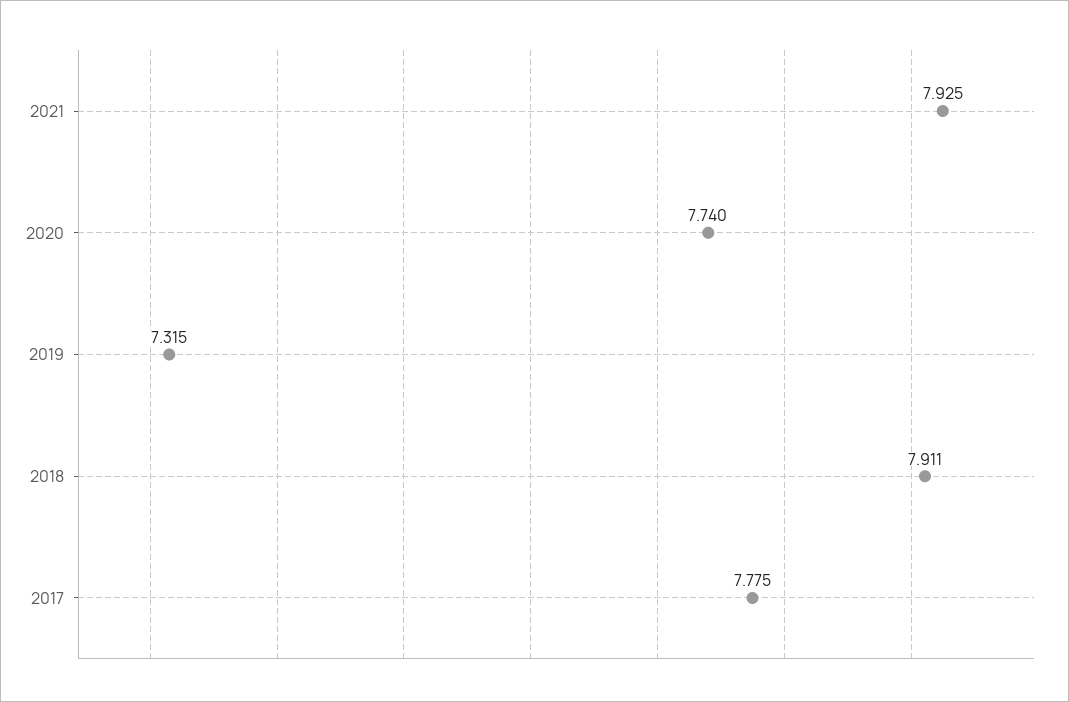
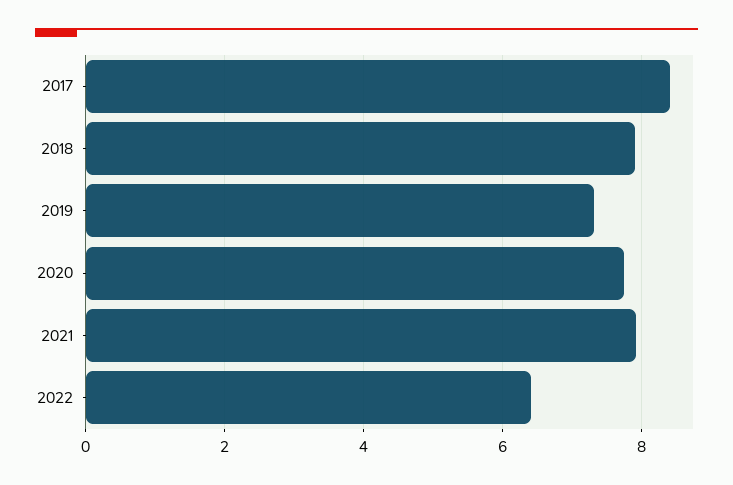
2017: 7.775 -> 8.4
2022: none -> 6.4

